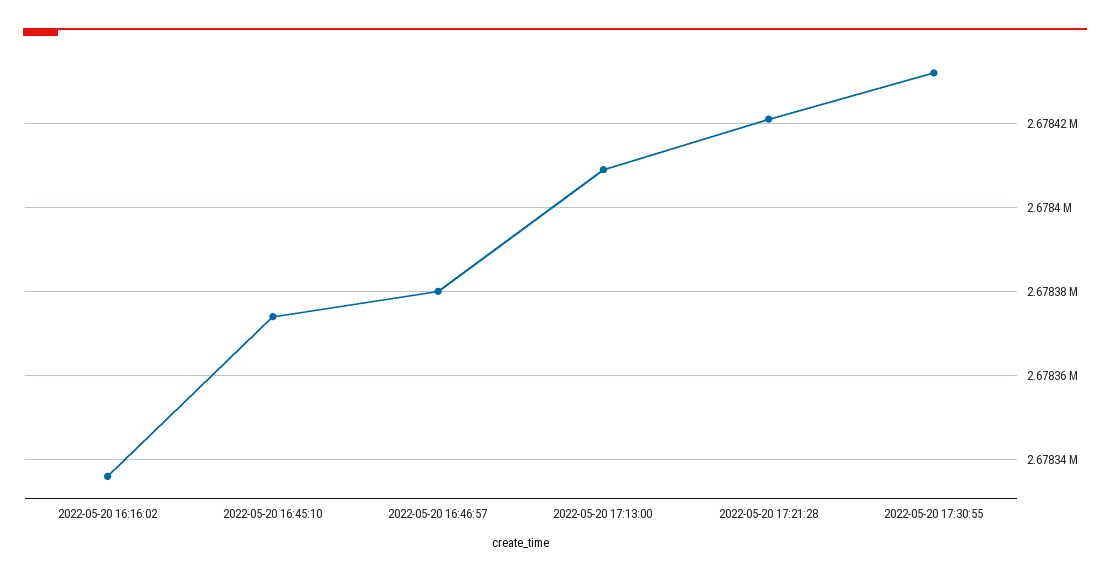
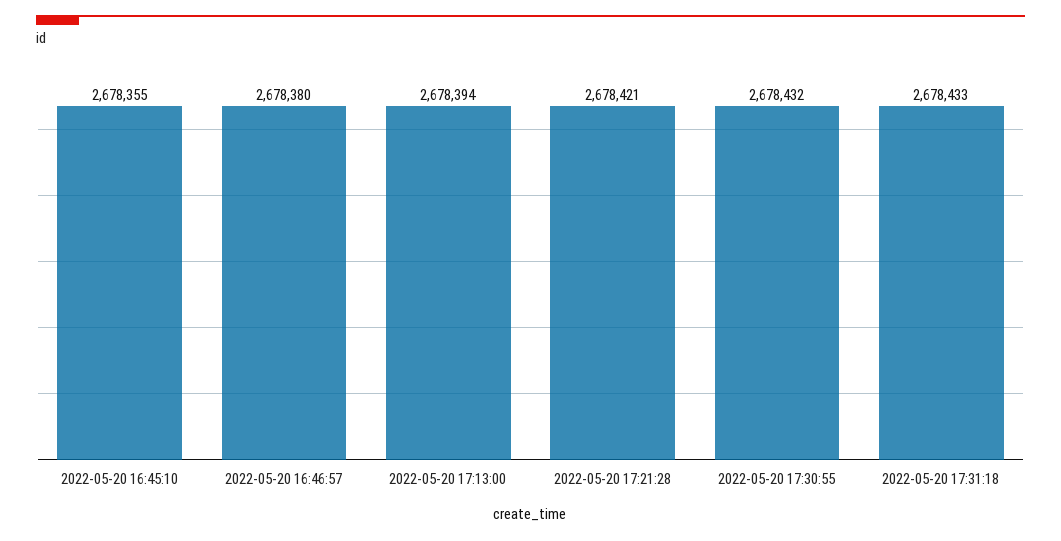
2022-05-20 16:16:02: 2678335 -> none
2022-05-20 16:45:10: 2678375 -> 2678355
2022-05-20 17:13:00: 2678410 -> 2678394
2022-05-20 17:31:18: none -> 2678433

